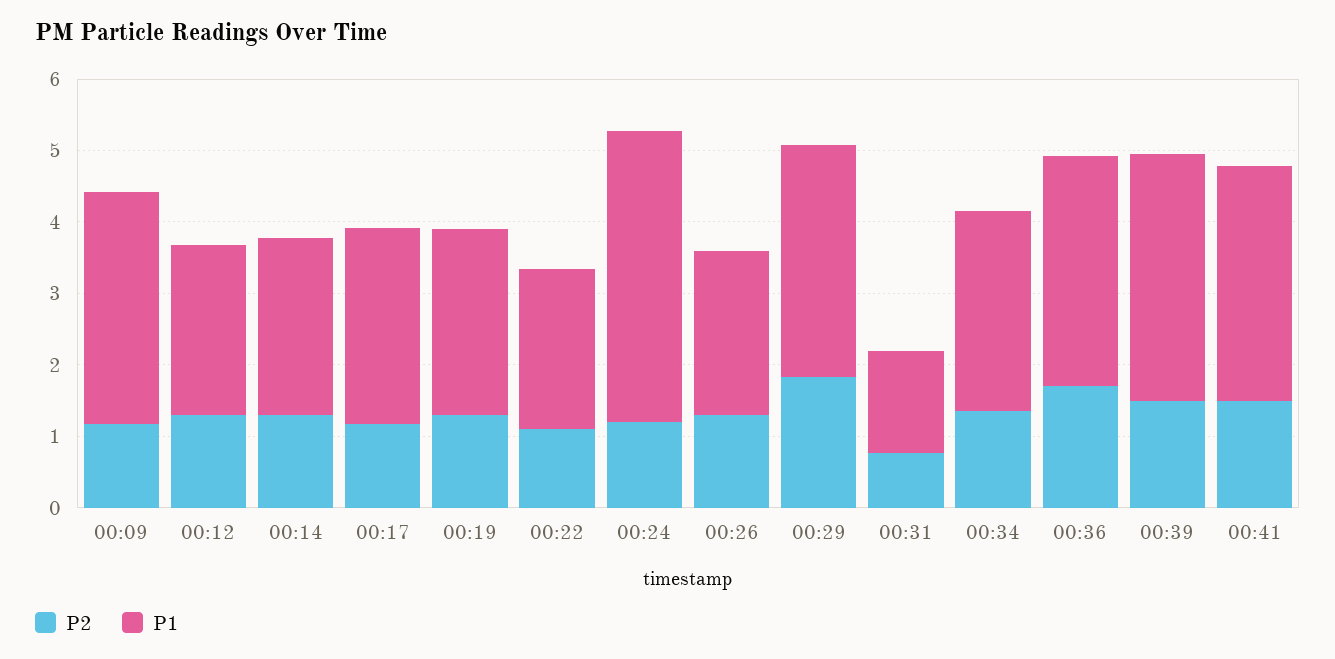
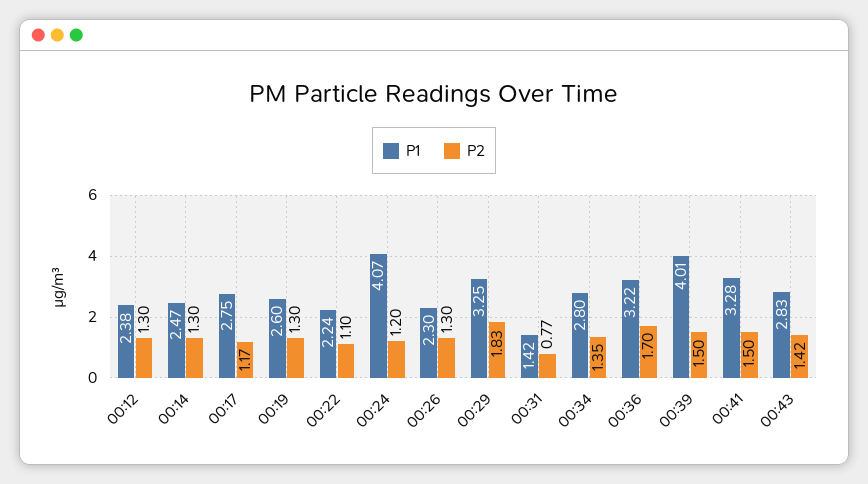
P2, 00:09: 1.2 -> none
P1, 00:09: 3.2 -> none
P1, 00:39: 3.4 -> 4.01
P1, 00:43: none -> 2.83
P2, 00:43: none -> 1.42

